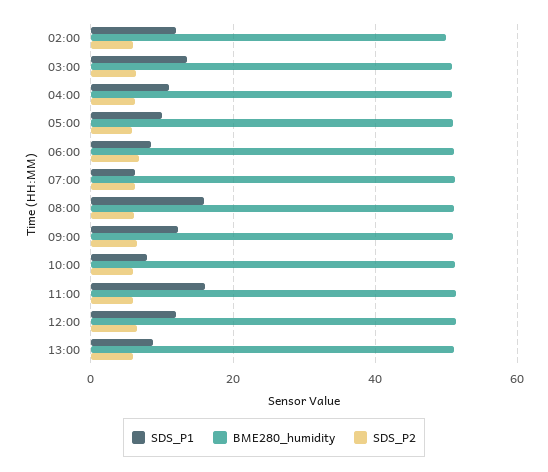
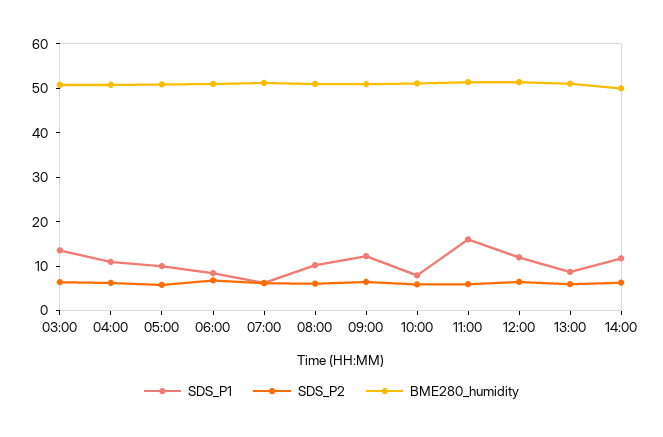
SDS_P1, 02:00: 12 -> none
BME280_humidity, 02:00: 50 -> none
SDS_P2, 02:00: 6 -> none
SDS_P1, 08:00: 16 -> 10
SDS_P1, 14:00: none -> 12
SDS_P2, 14:00: none -> 6
BME280_humidity, 14:00: none -> 50

